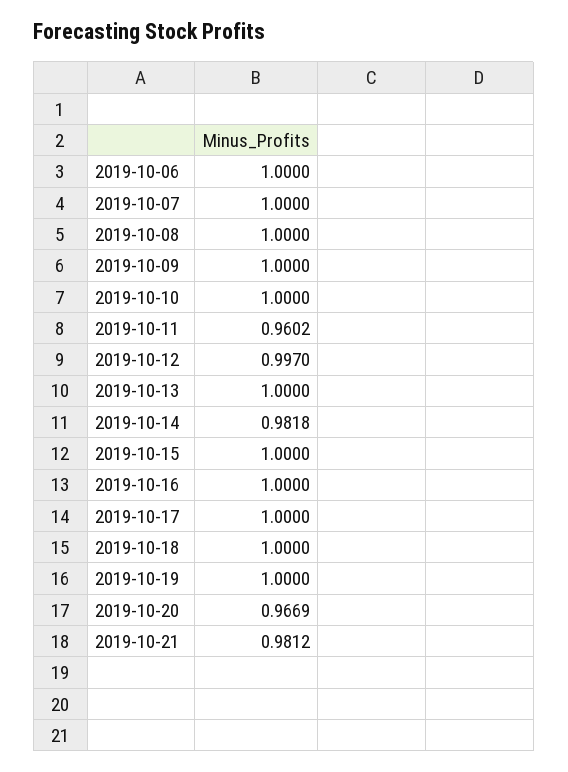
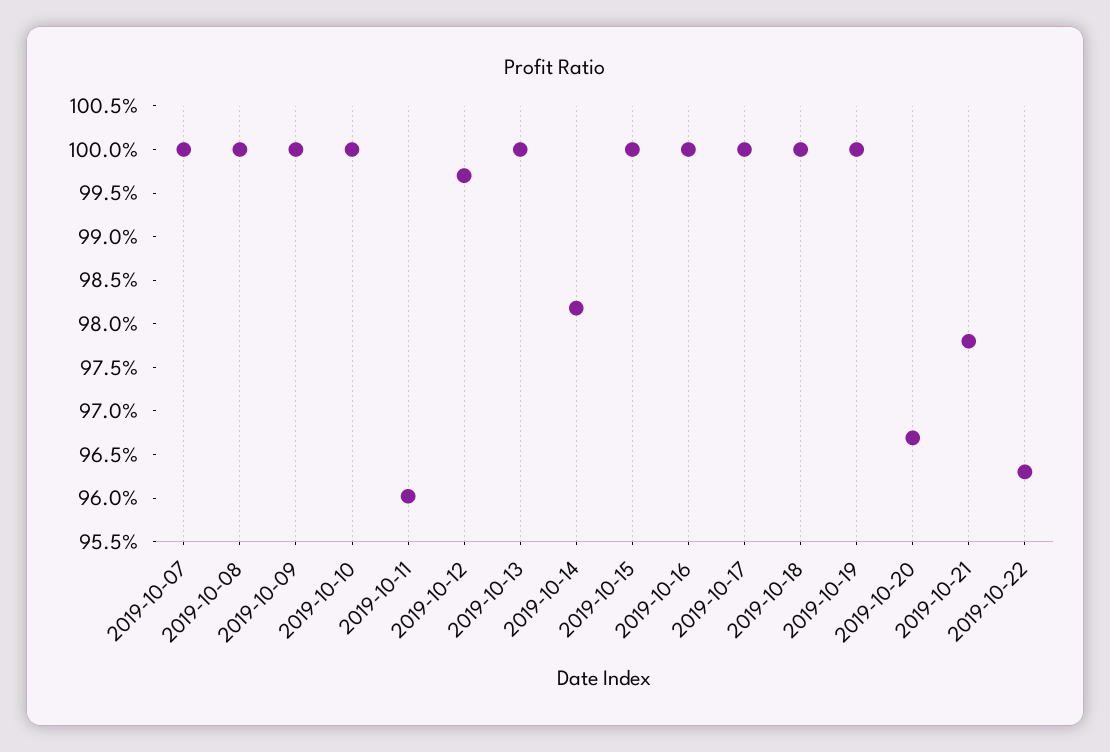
2019-10-06: 1 -> none
2019-10-21: 0.9812 -> 0.978
2019-10-22: none -> 0.963

